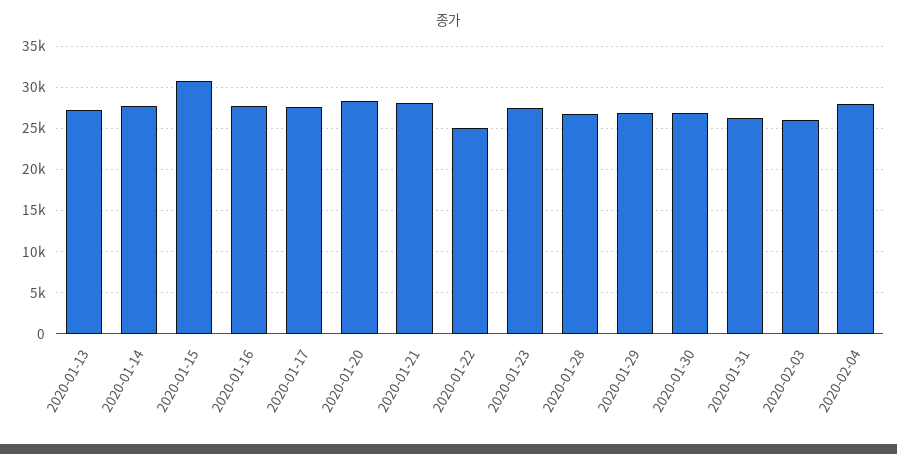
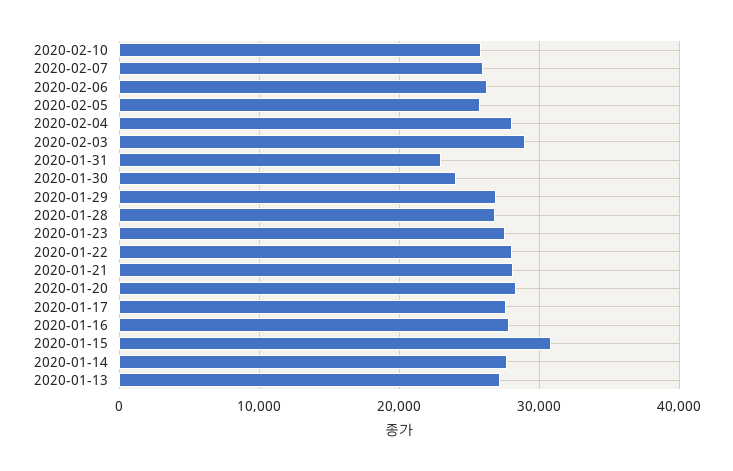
2020-01-22: 25000 -> 28000
2020-01-30: 27000 -> 24000
2020-01-31: 26000 -> 23000
2020-02-03: 26000 -> 29000
2020-02-10: none -> 26000
2020-02-07: none -> 26000
2020-02-06: none -> 26000
2020-02-05: none -> 26000

